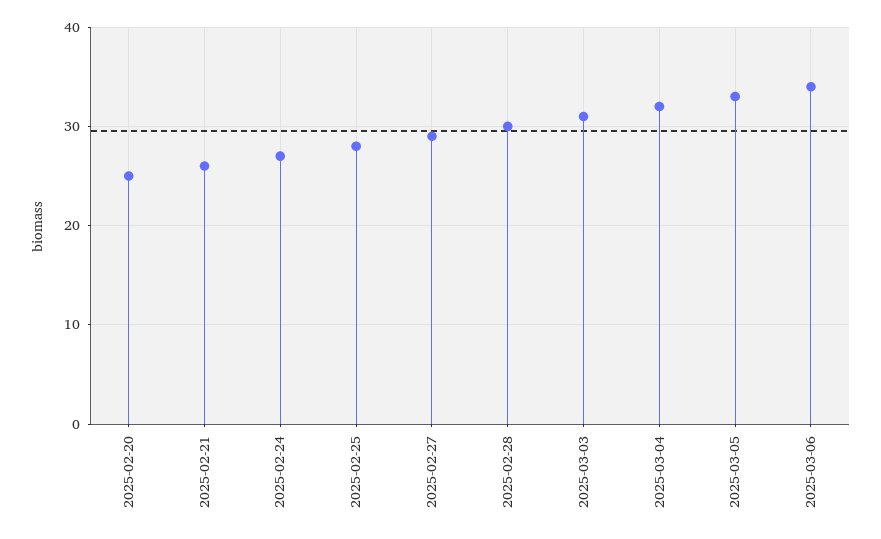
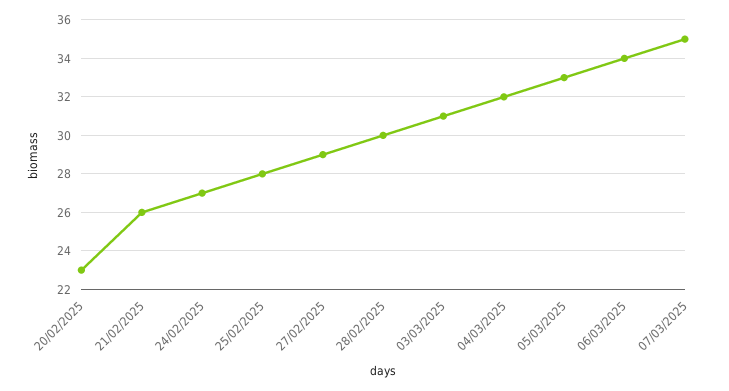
2025-02-20: 25 -> 23
07/03/2025: none -> 35

